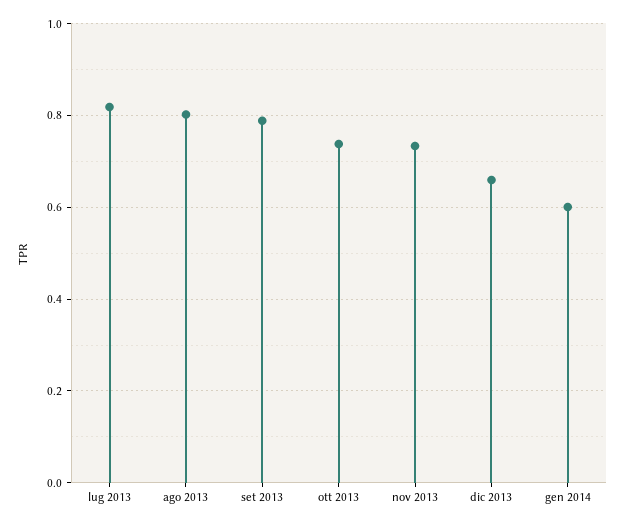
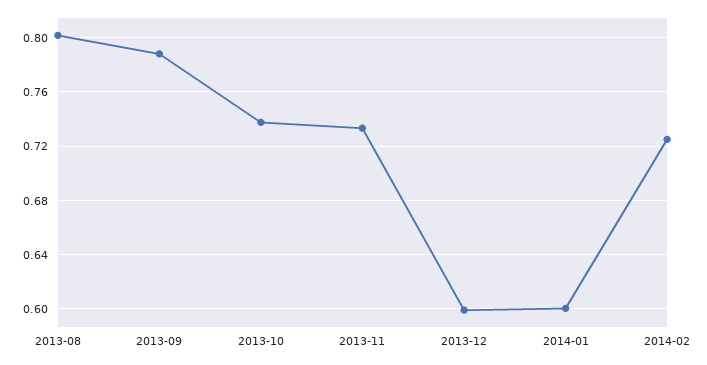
lug 2013: 0.82 -> none
dic 2013: 0.66 -> 0.6
2014-02: none -> 0.725

